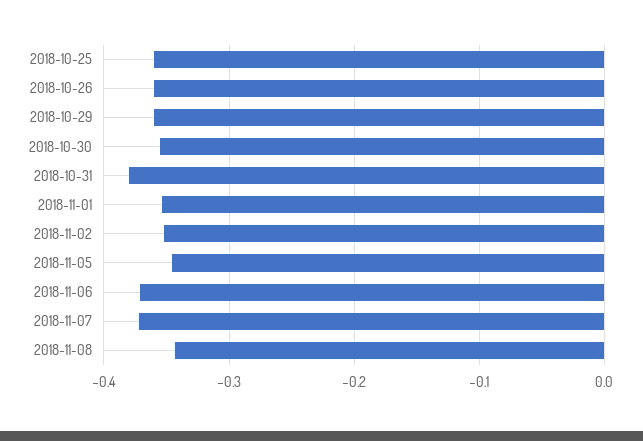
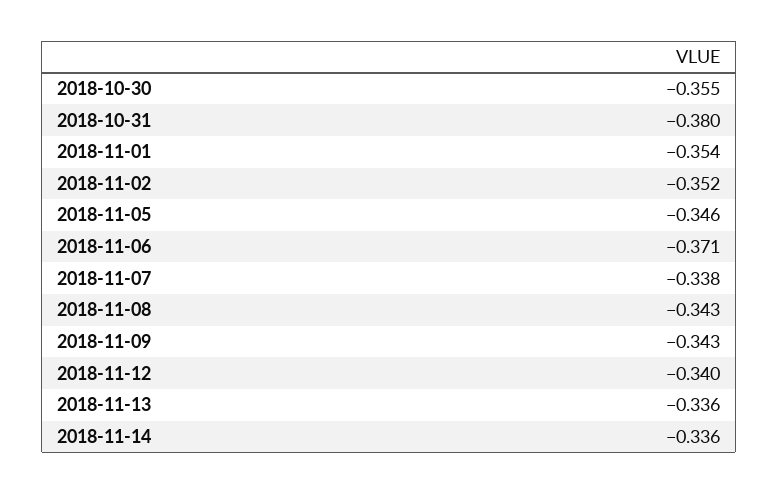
2018-10-25: -0.36 -> none
2018-10-26: -0.36 -> none
2018-10-29: -0.36 -> none
2018-11-07: -0.37 -> -0.338
2018-11-09: none -> -0.343
2018-11-12: none -> -0.34
2018-11-13: none -> -0.336
2018-11-14: none -> -0.336

